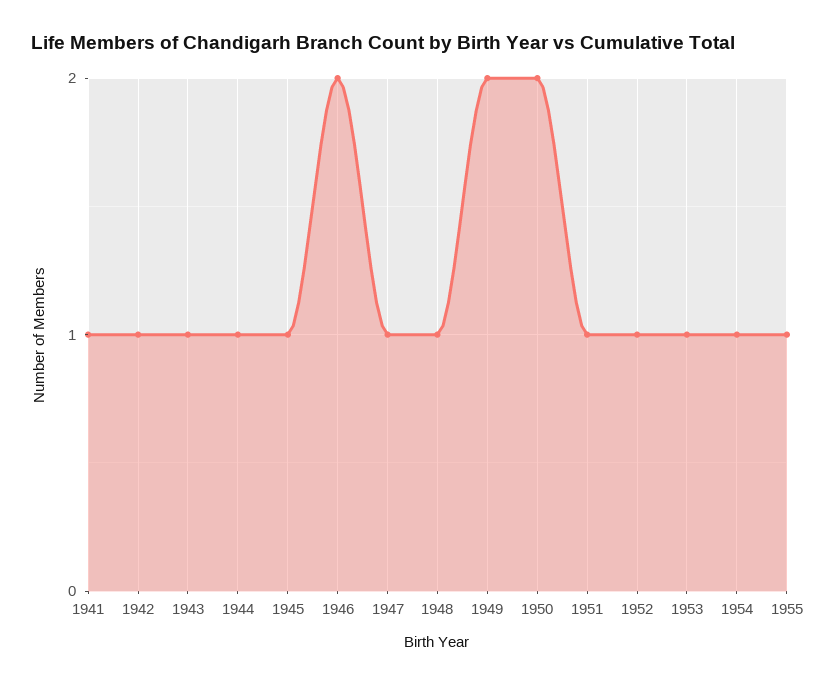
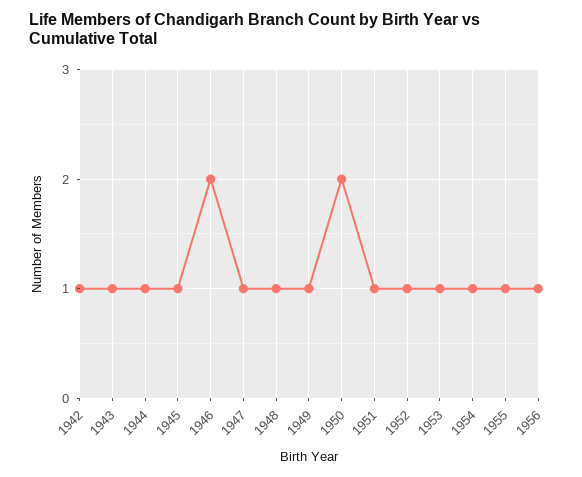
1941: 1 -> none
1949: 2 -> 1
1956: none -> 1

